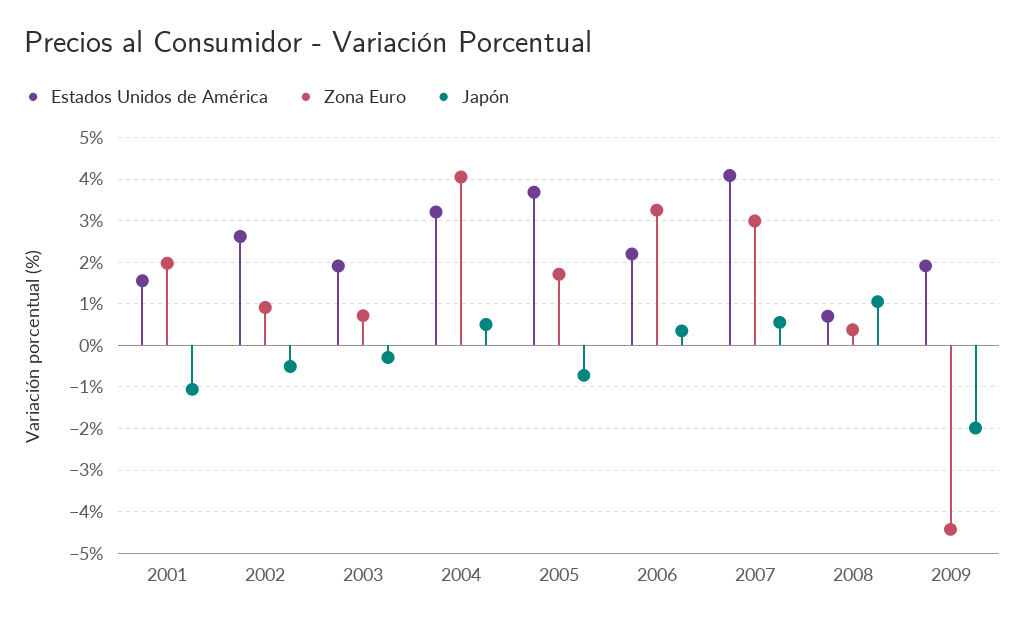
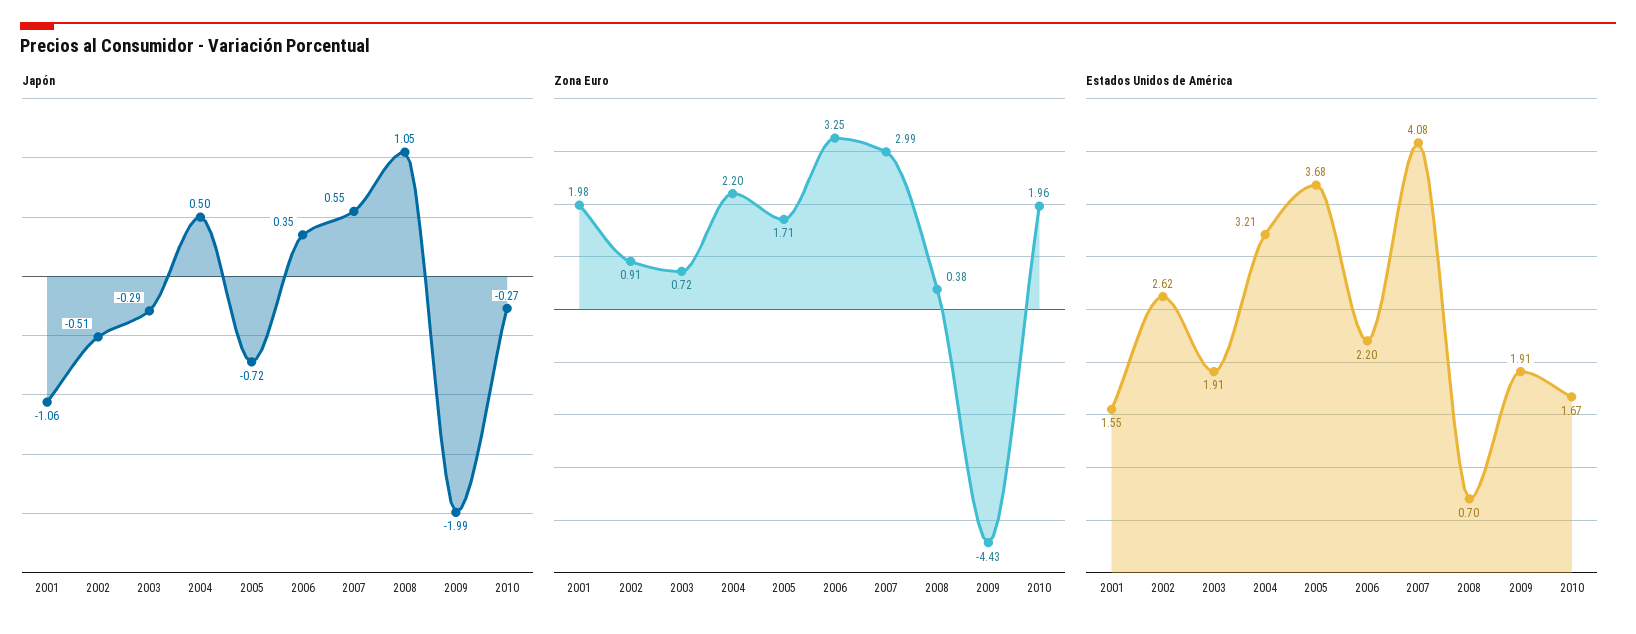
Zona Euro, 2004: 4 -> 2.2
Japón, 2010: none -> -0.27
Zona Euro, 2010: none -> 1.96
Estados Unidos de América, 2010: none -> 1.67

